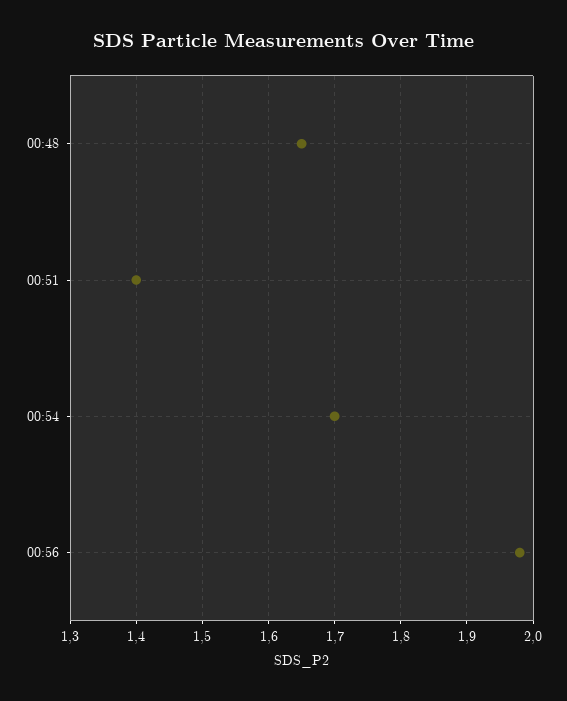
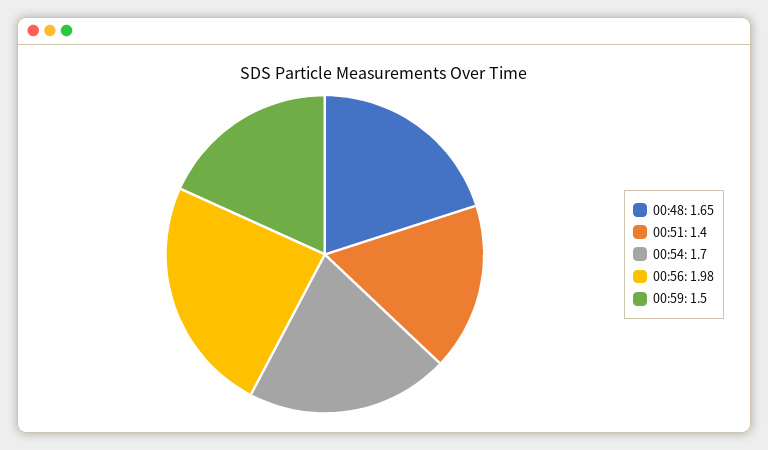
00:59: none -> 1.5

